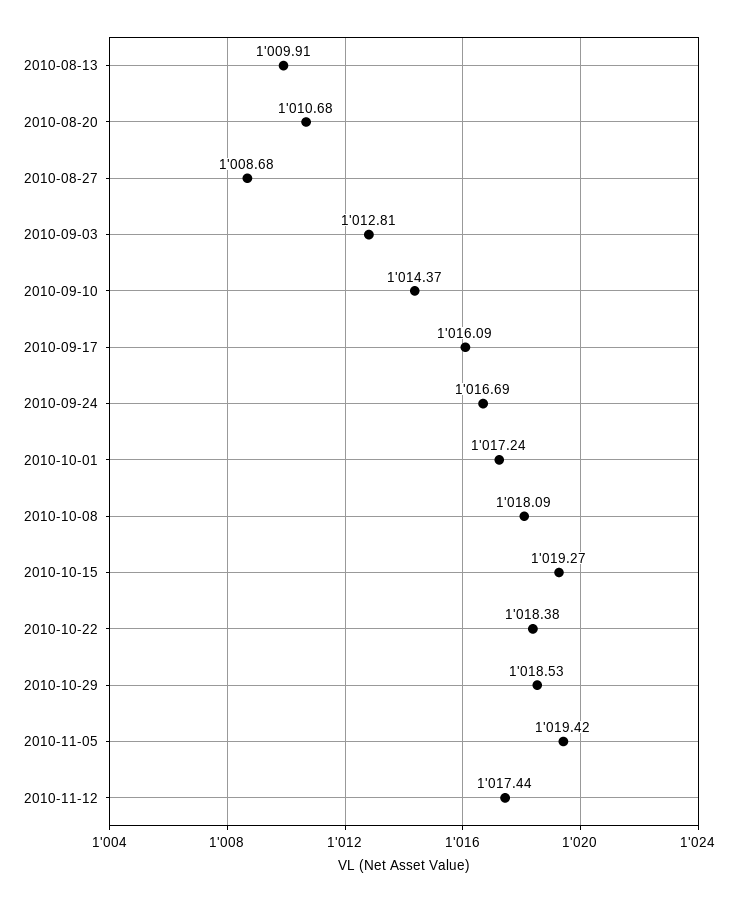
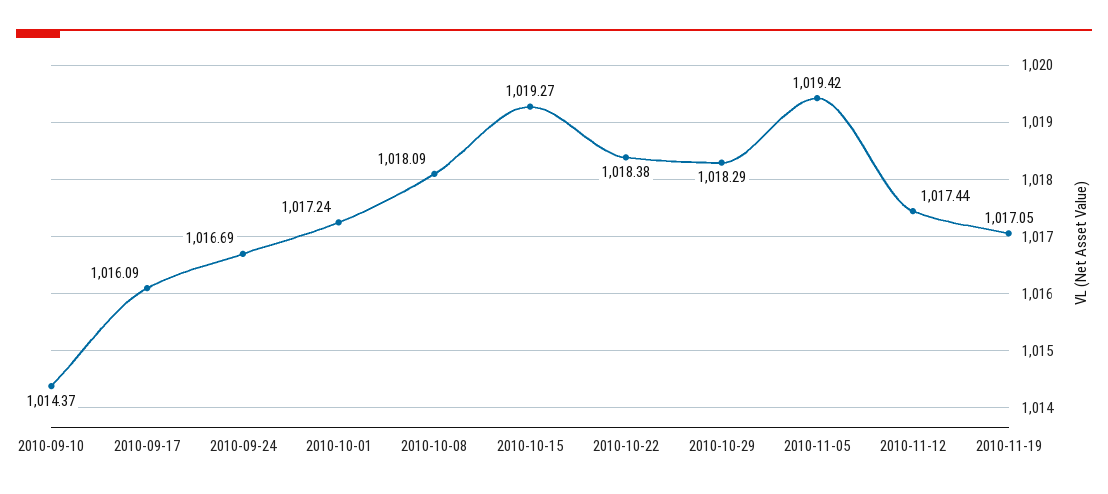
2010-08-13: 1009.91 -> none
2010-08-20: 1010.68 -> none
2010-08-27: 1008.68 -> none
2010-09-03: 1012.81 -> none
2010-10-29: 1018.53 -> 1018.29
2010-11-19: none -> 1017.05

